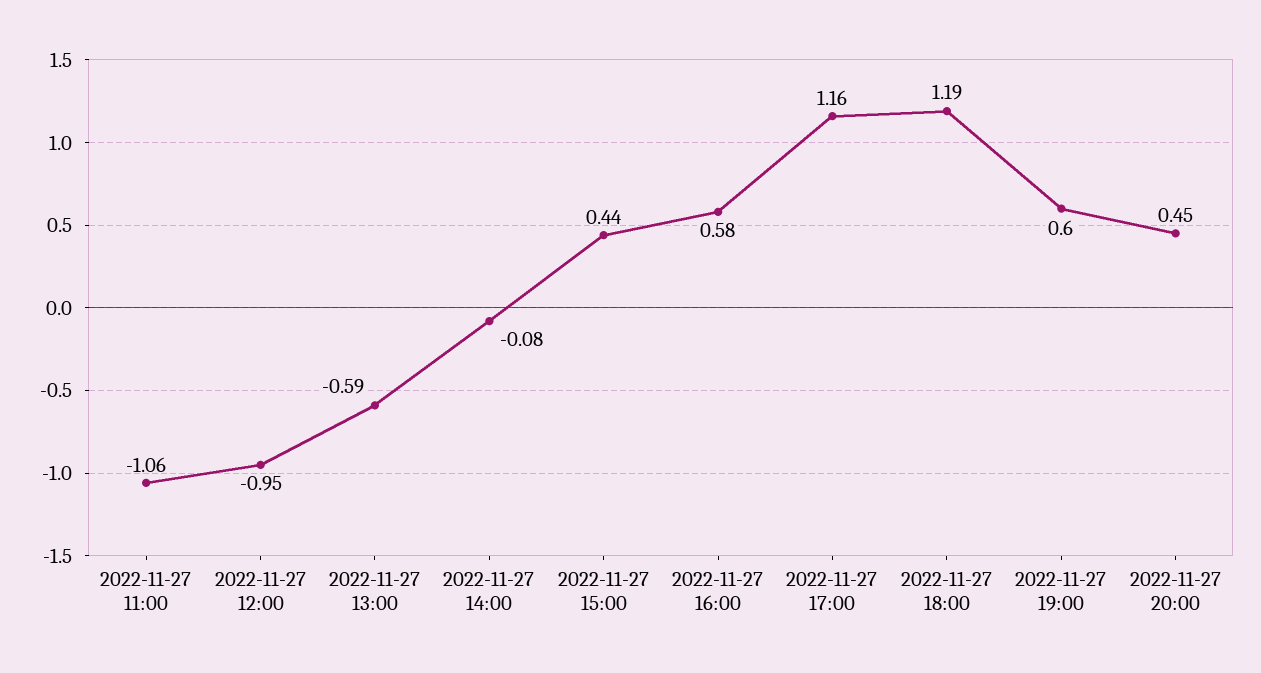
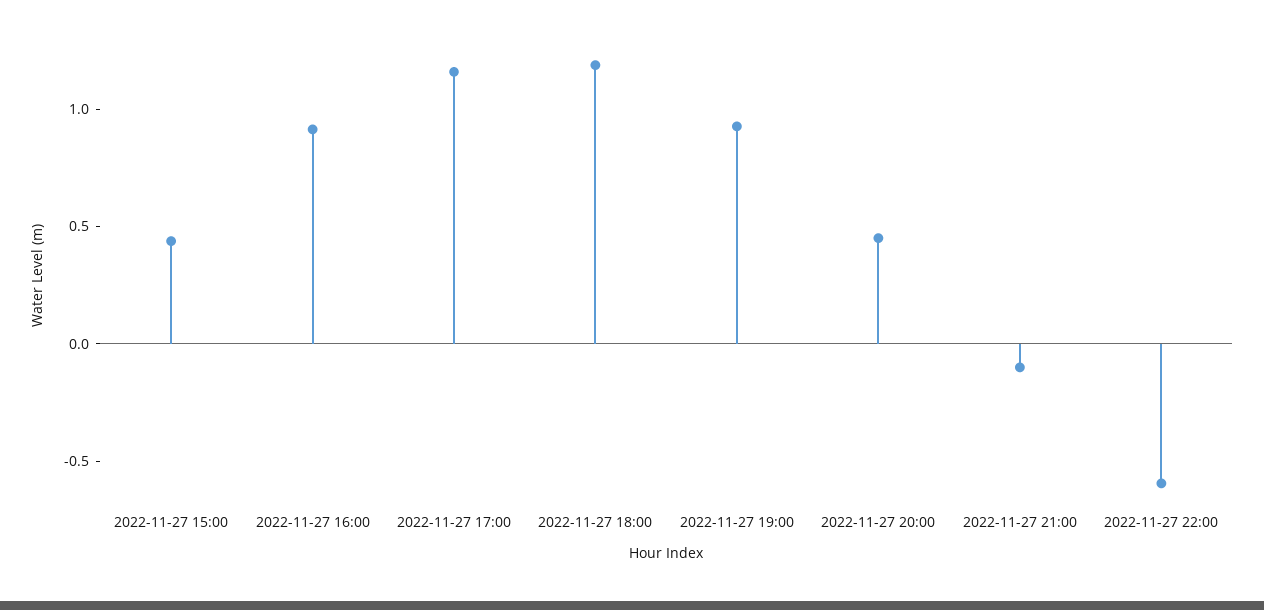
2022-11-27 11:00: -1.06 -> none
2022-11-27 12:00: -0.95 -> none
2022-11-27 13:00: -0.59 -> none
2022-11-27 14:00: -0.08 -> none
2022-11-27 16:00: 0.58 -> 0.9
2022-11-27 19:00: 0.6 -> 0.9
2022-11-27 21:00: none -> -0.1
2022-11-27 22:00: none -> -0.6

